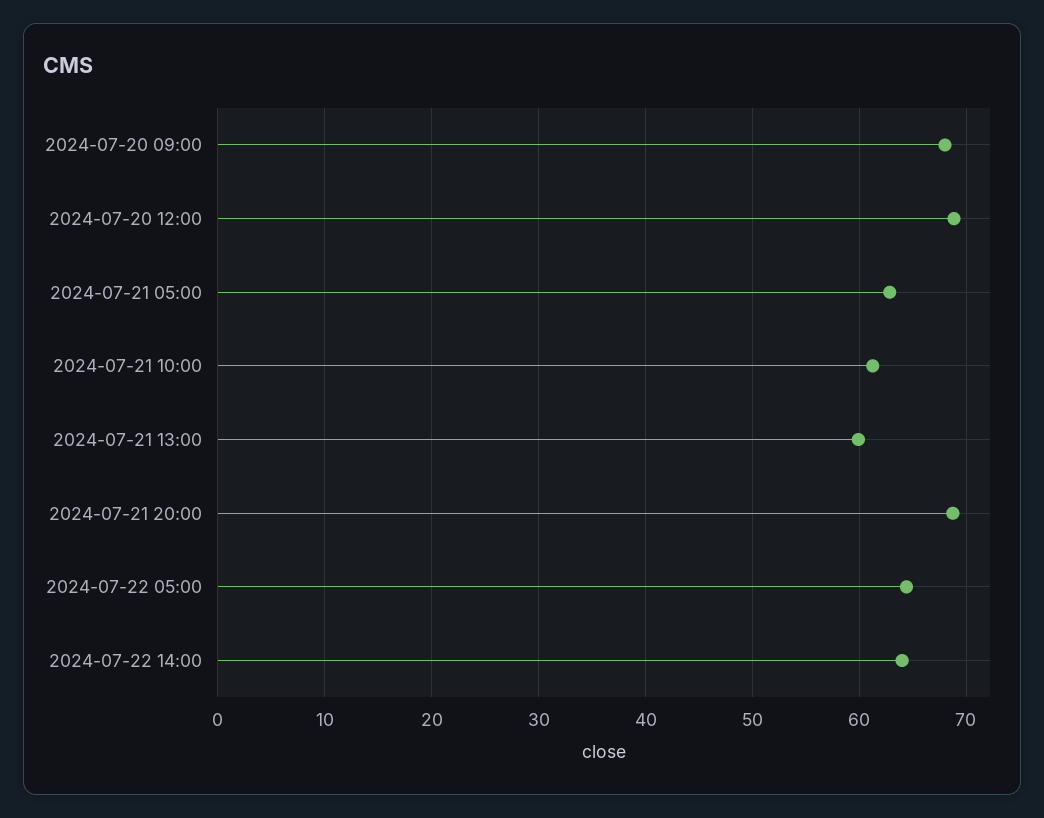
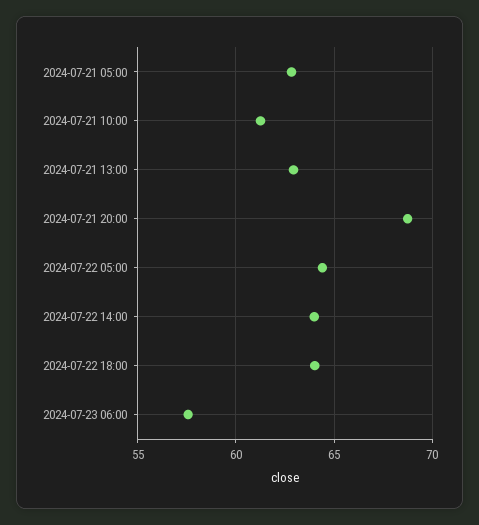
2024-07-20 09:00: 68 -> none
2024-07-20 12:00: 69 -> none
2024-07-21 13:00: 60 -> 63
2024-07-22 18:00: none -> 64
2024-07-23 06:00: none -> 57.5

